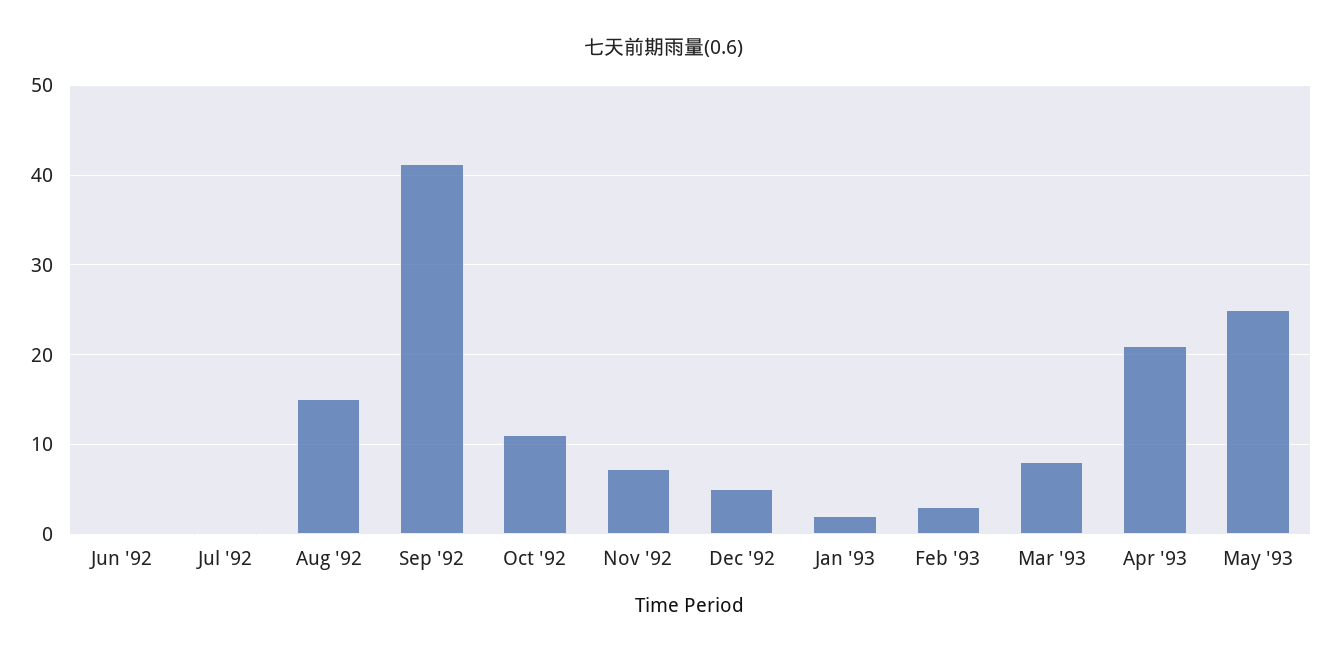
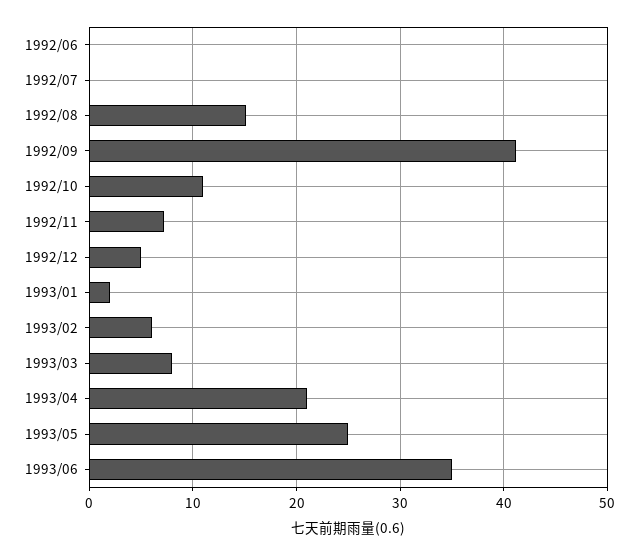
Feb '93: 3 -> 6
1993/06: none -> 35

